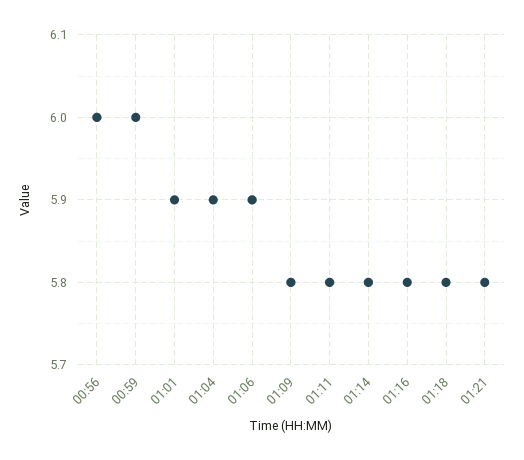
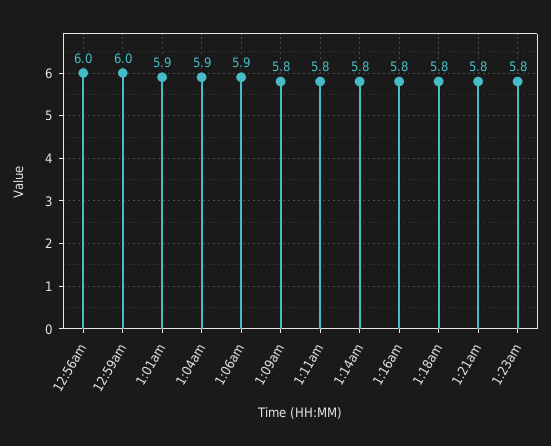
1:23am: none -> 5.8

